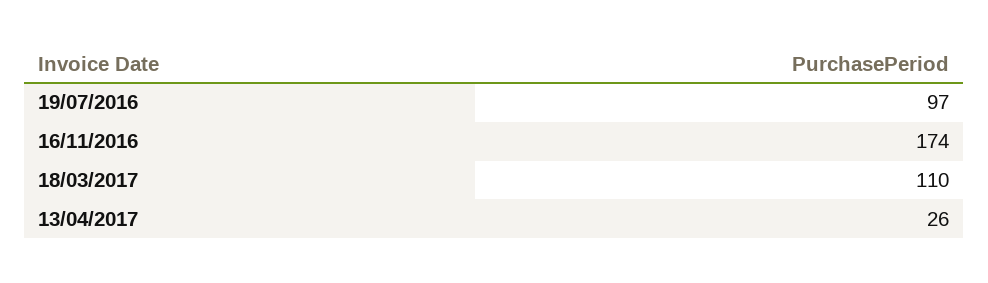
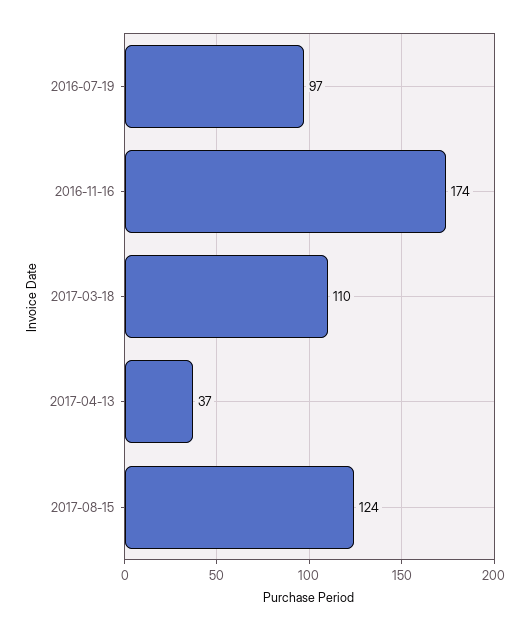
13/04/2017: 26 -> 37
2017-08-15: none -> 124

